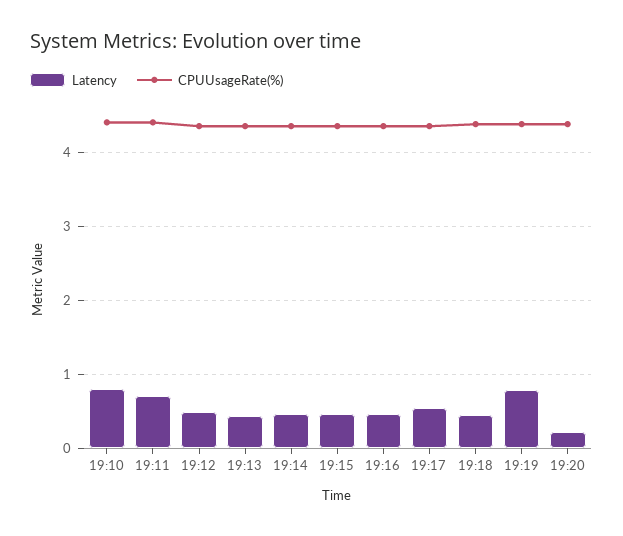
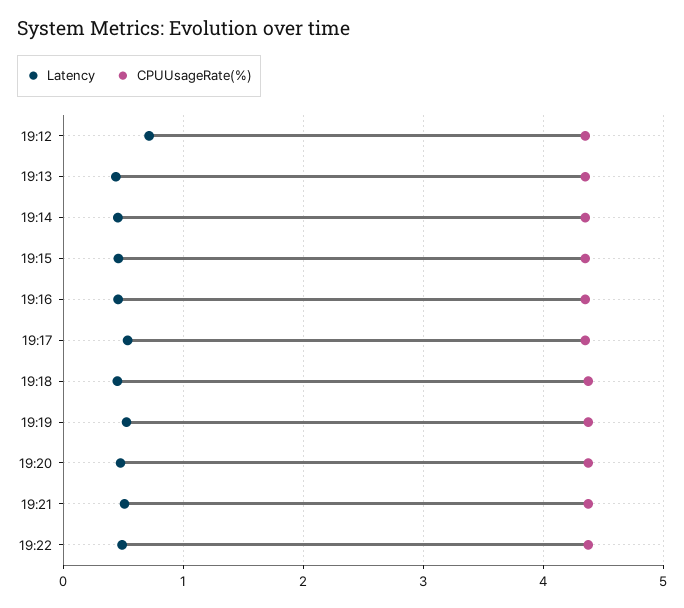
Latency, 19:10: 0.8 -> none
CPUUsageRate(%), 19:10: 4.4 -> none
Latency, 19:11: 0.7 -> none
CPUUsageRate(%), 19:11: 4.4 -> none
Latency, 19:12: 0.5 -> 0.7
Latency, 19:19: 0.8 -> 0.5
Latency, 19:20: 0.2 -> 0.5
Latency, 19:21: none -> 0.5
CPUUsageRate(%), 19:21: none -> 4.4
Latency, 19:22: none -> 0.5
CPUUsageRate(%), 19:22: none -> 4.4

